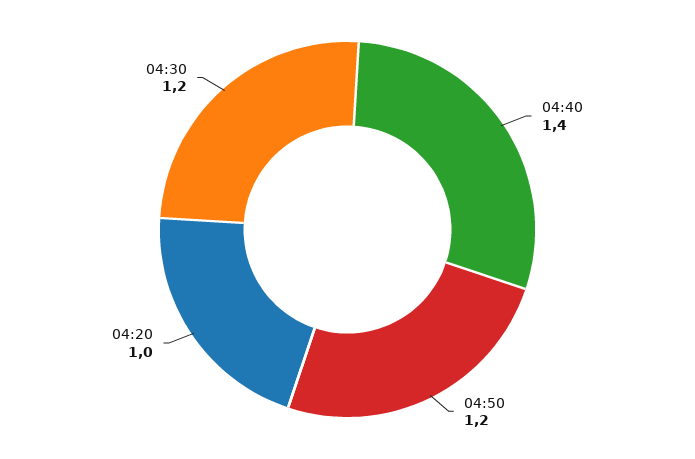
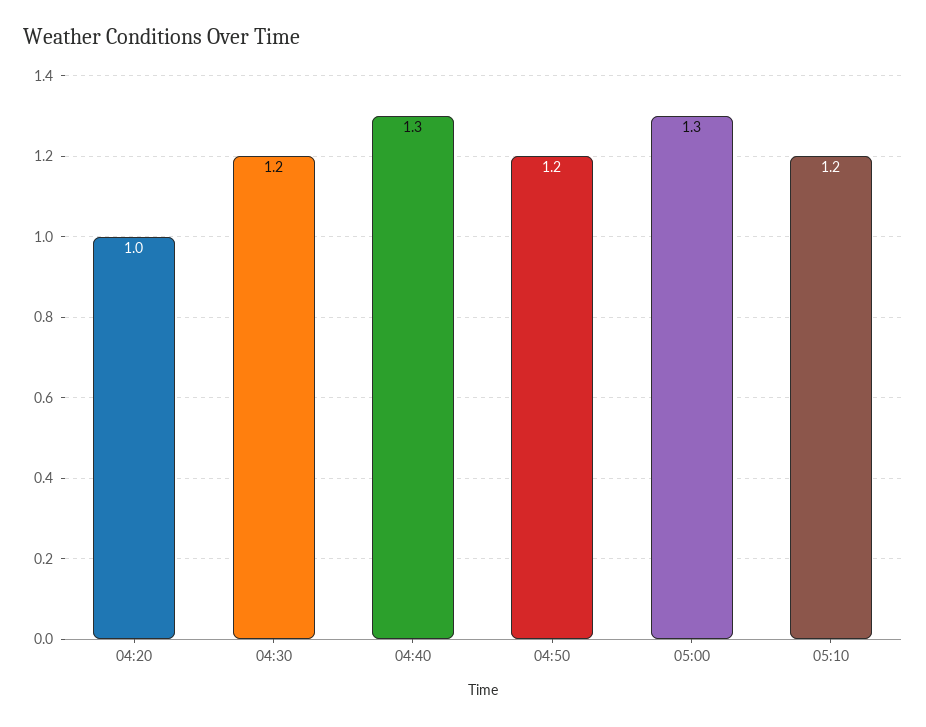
04:40: 1.4 -> 1.3
05:00: none -> 1.3
05:10: none -> 1.2

